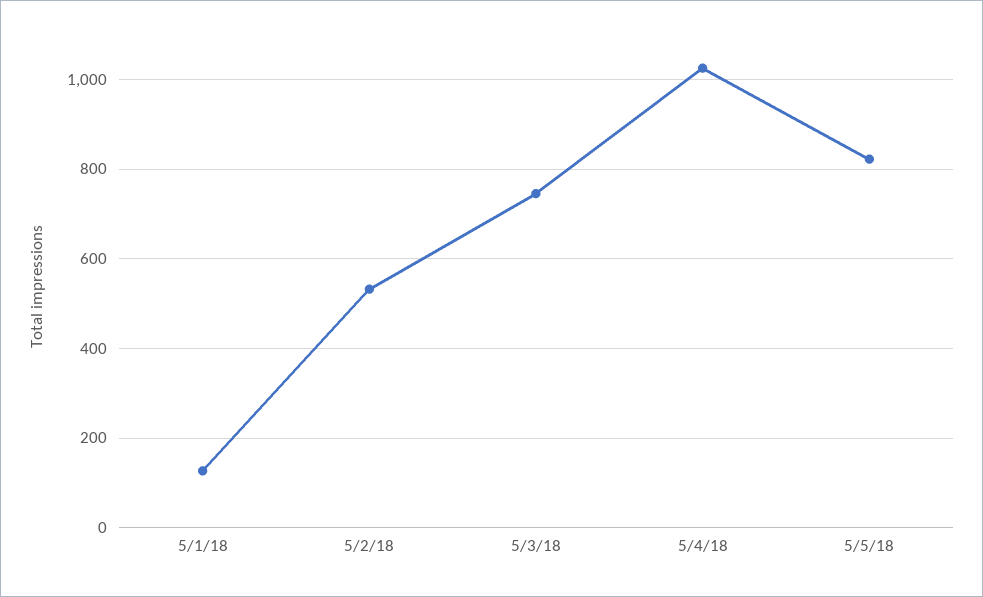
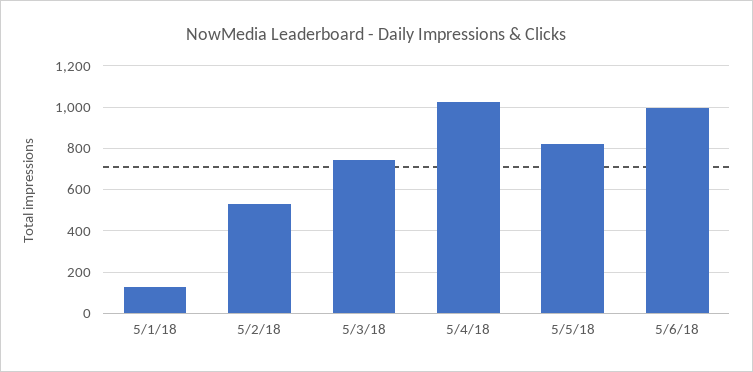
5/6/18: none -> 1000

